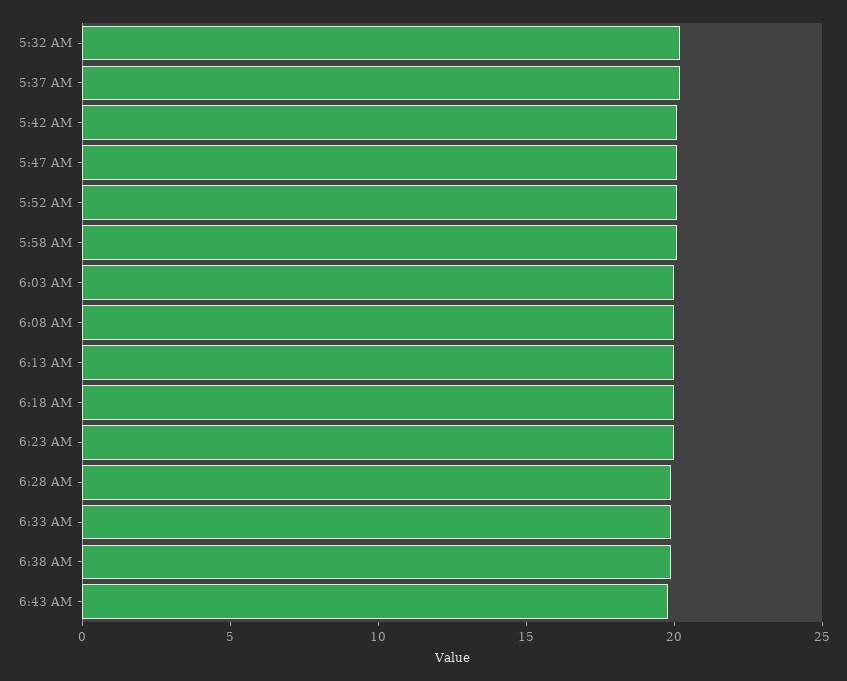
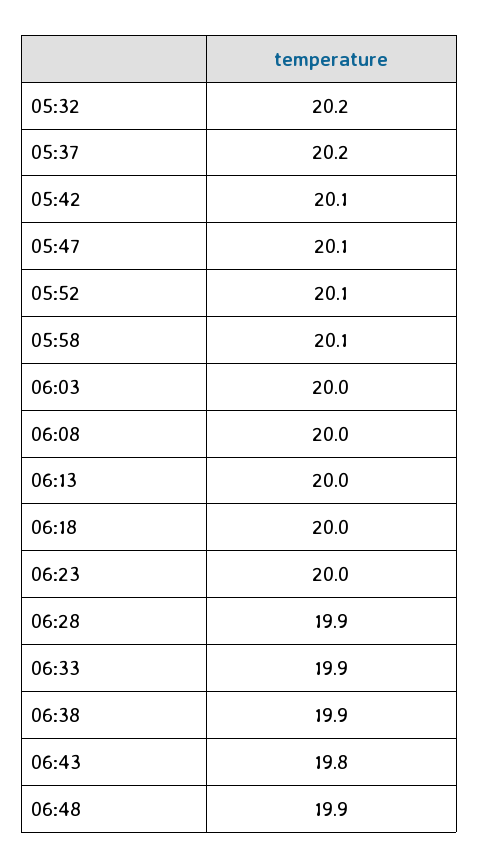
06:48: none -> 19.9

